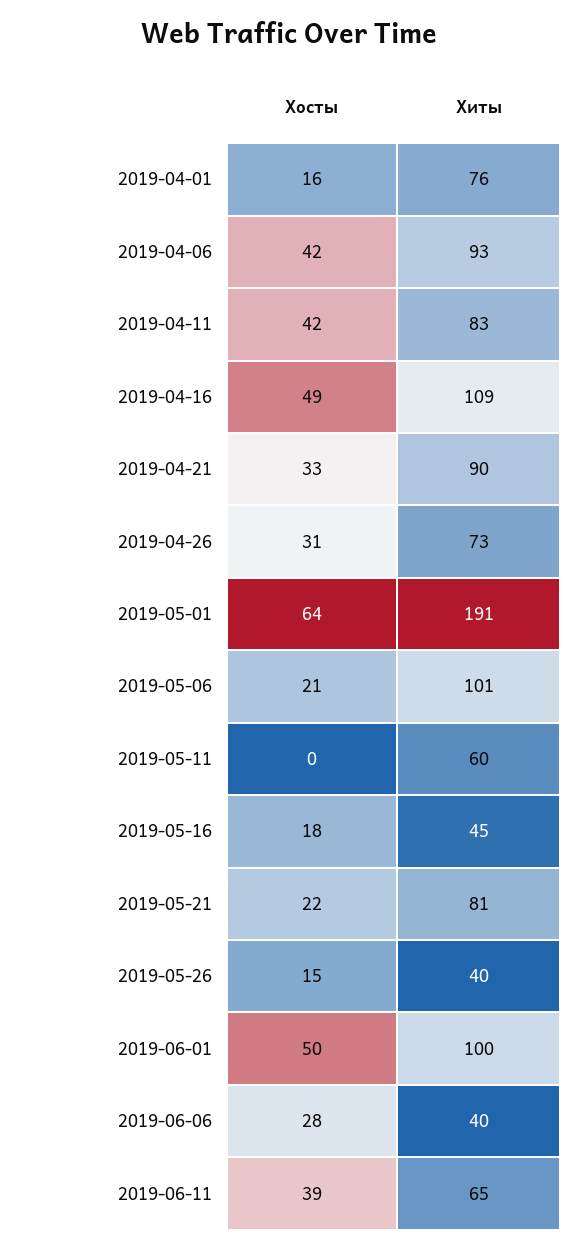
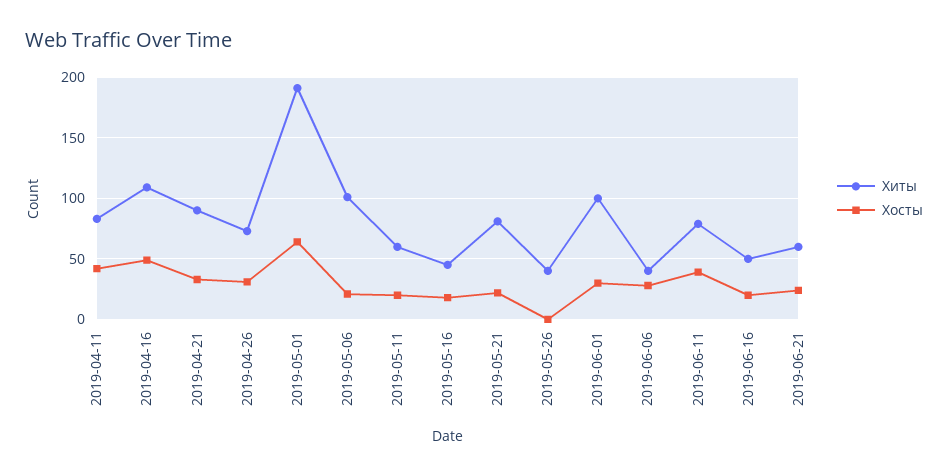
Хосты, 2019-04-01: 16 -> none
Хиты, 2019-04-01: 76 -> none
Хосты, 2019-04-06: 42 -> none
Хиты, 2019-04-06: 93 -> none
Хосты, 2019-05-11: 0 -> 20
Хосты, 2019-05-26: 15 -> 0
Хосты, 2019-06-01: 50 -> 30
Хиты, 2019-06-11: 65 -> 80
Хиты, 2019-06-16: none -> 50
Хосты, 2019-06-16: none -> 20
Хиты, 2019-06-21: none -> 60
Хосты, 2019-06-21: none -> 25

